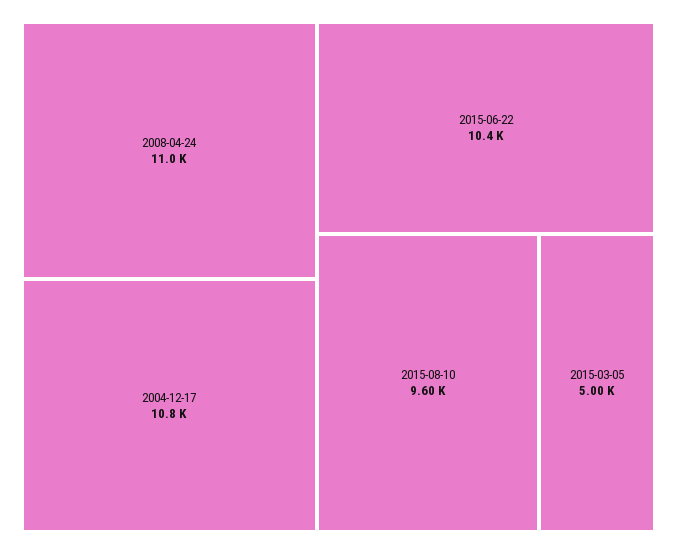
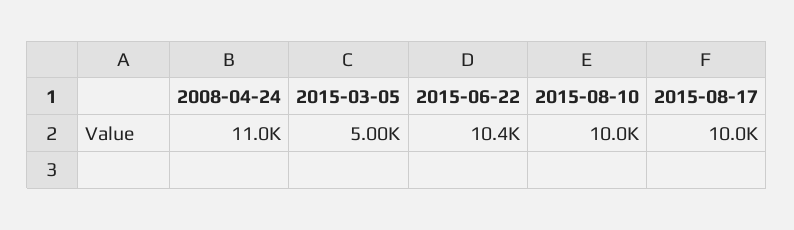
2004-12-17: 10800 -> none
2015-08-10: 9600 -> 10000
2015-08-17: none -> 10000

